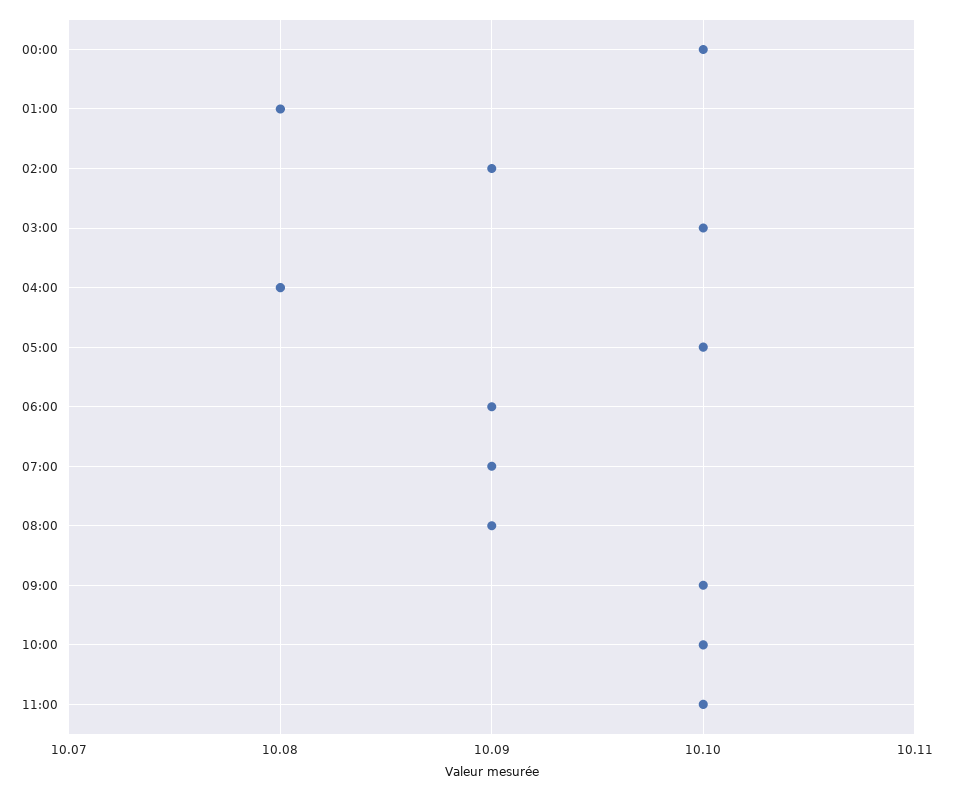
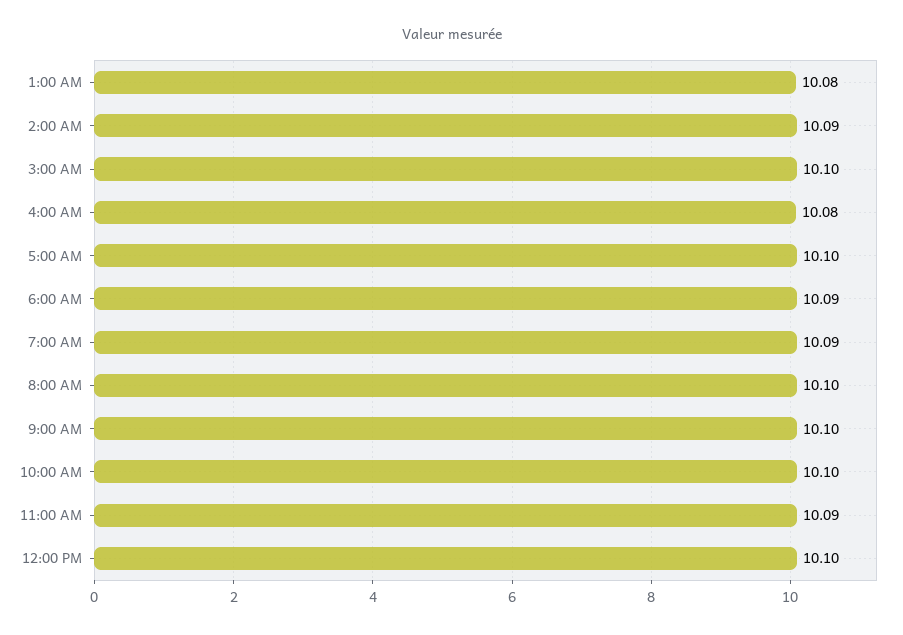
00:00: 10.1 -> none
08:00: 10.09 -> 10.1
11:00: 10.1 -> 10.09
12:00 PM: none -> 10.1

